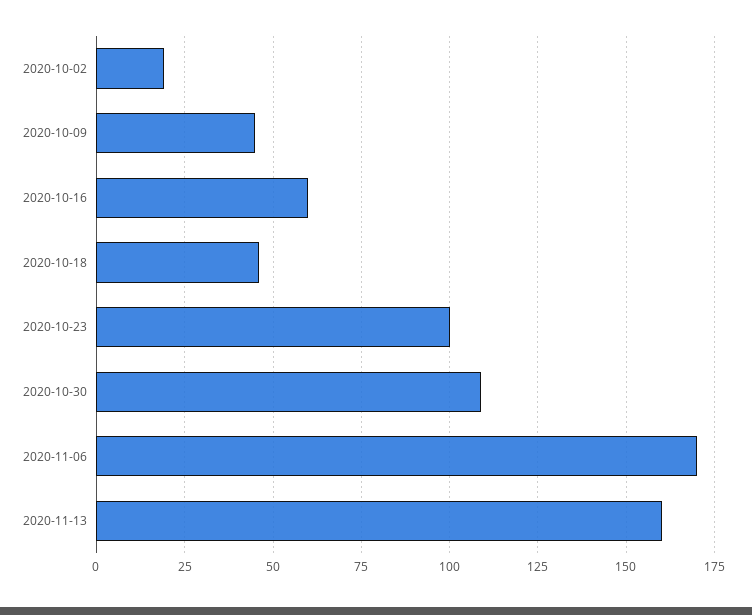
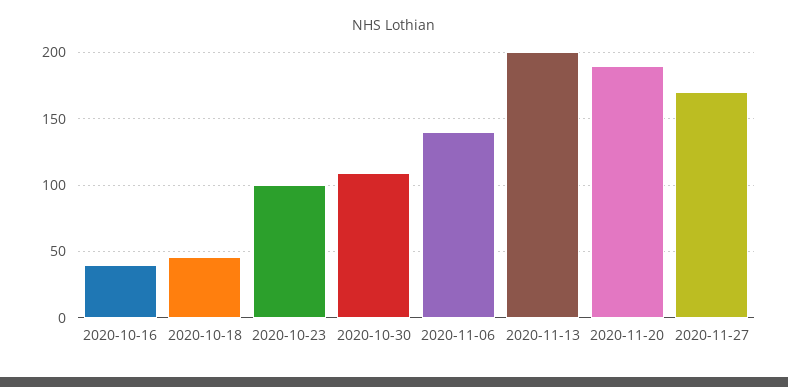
2020-10-02: 20 -> none
2020-10-09: 45 -> none
2020-10-16: 60 -> 40
2020-11-06: 170 -> 140
2020-11-13: 160 -> 200
2020-11-20: none -> 190
2020-11-27: none -> 170

